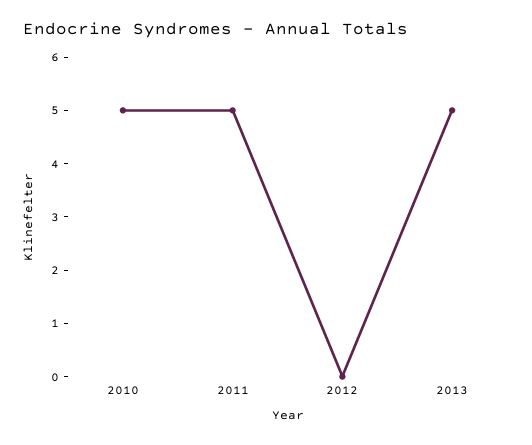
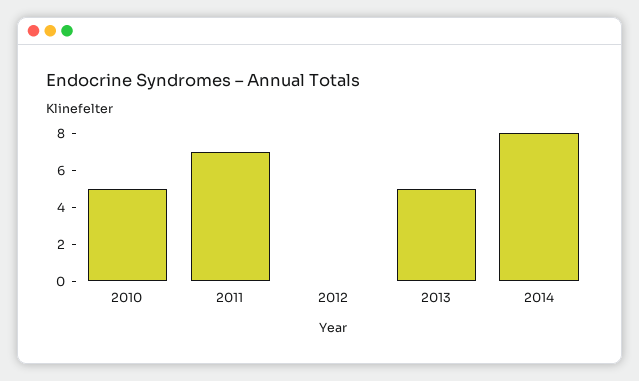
2011: 5 -> 7
2014: none -> 8

